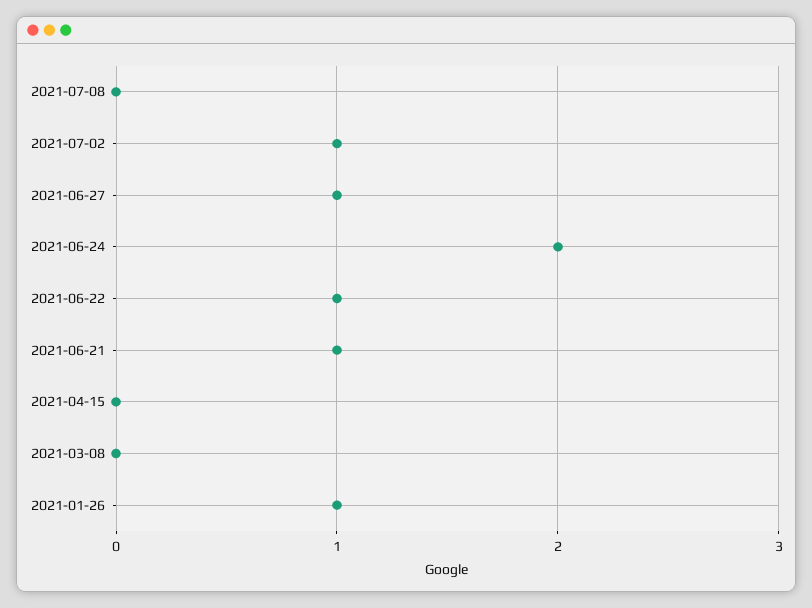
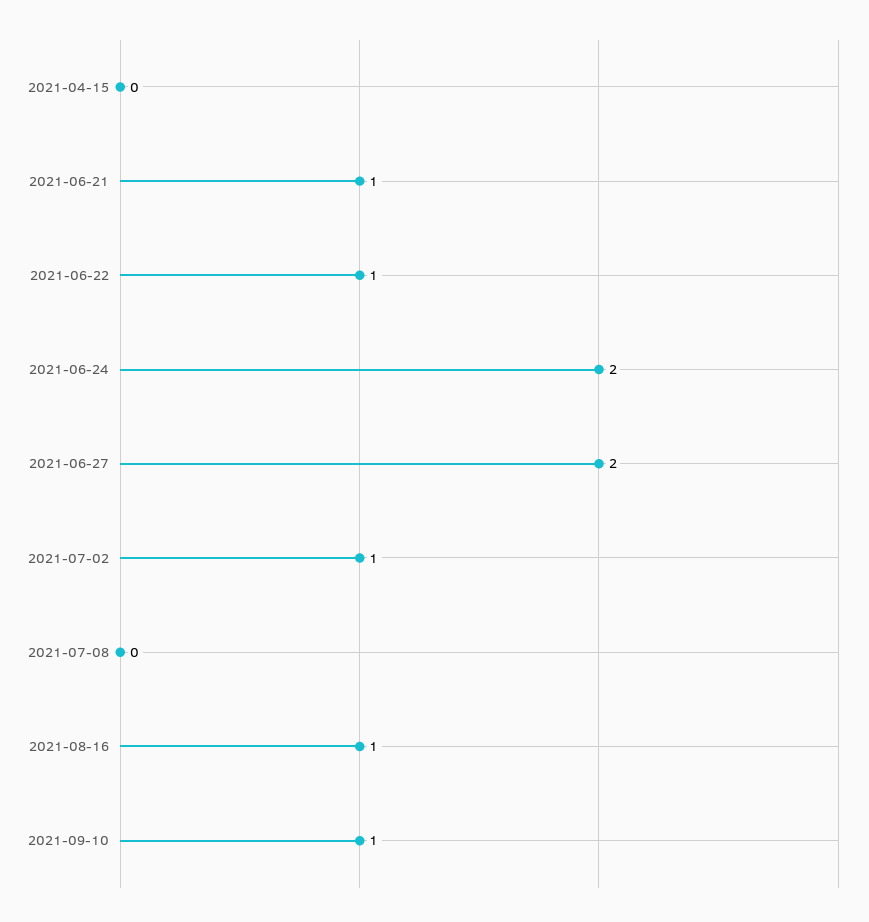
2021-06-27: 1 -> 2
2021-03-08: 0 -> none
2021-01-26: 1 -> none
2021-08-16: none -> 1
2021-09-10: none -> 1

